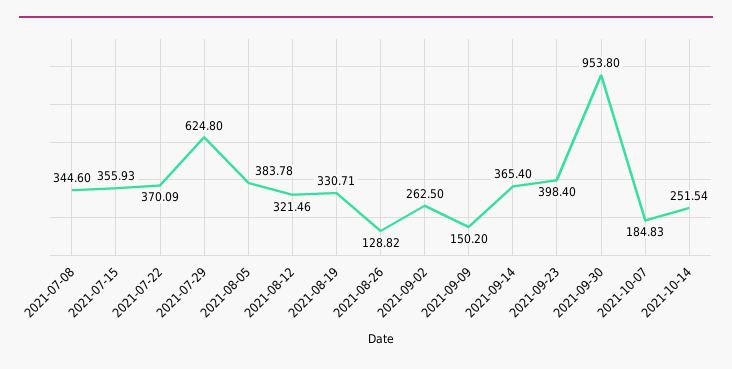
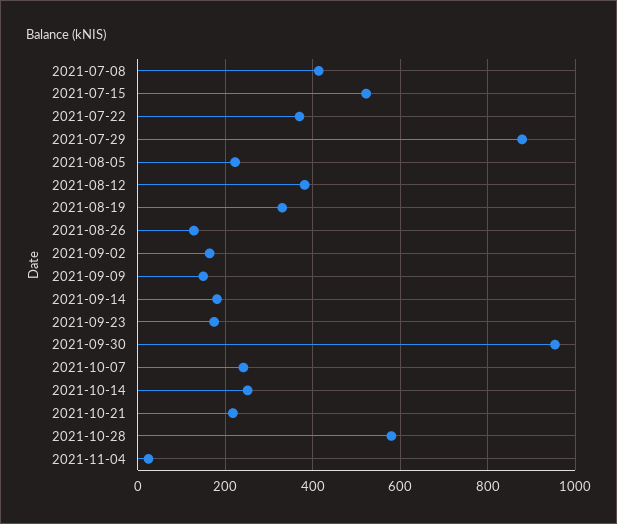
2021-07-08: 344.6 -> 420
2021-07-15: 355.93 -> 520
2021-07-29: 624.8 -> 880
2021-08-05: 383.78 -> 220
2021-08-12: 321.46 -> 380
2021-09-02: 262.5 -> 160
2021-09-14: 365.4 -> 180
2021-09-23: 398.4 -> 180
2021-10-07: 184.83 -> 240
2021-10-21: none -> 220
2021-10-28: none -> 580
2021-11-04: none -> 20

